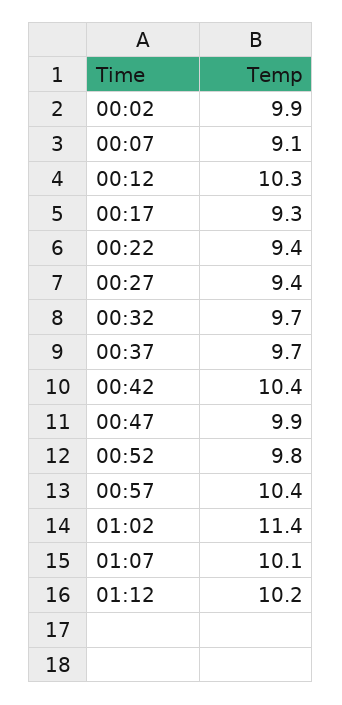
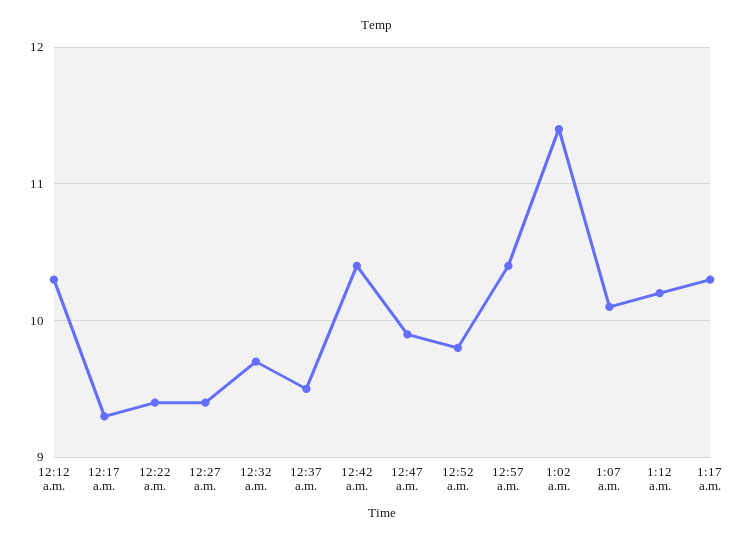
00:02: 9.9 -> none
00:07: 9.1 -> none
00:37: 9.7 -> 9.5
1:17 a.m.: none -> 10.3

